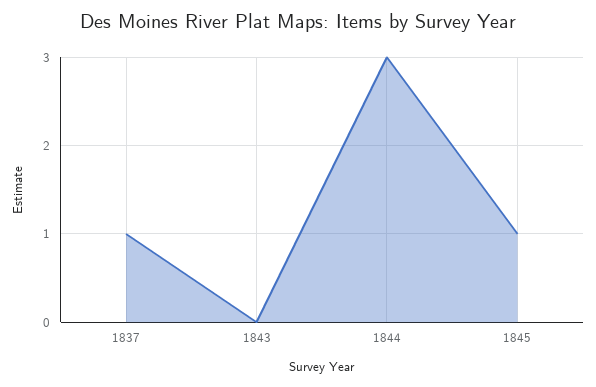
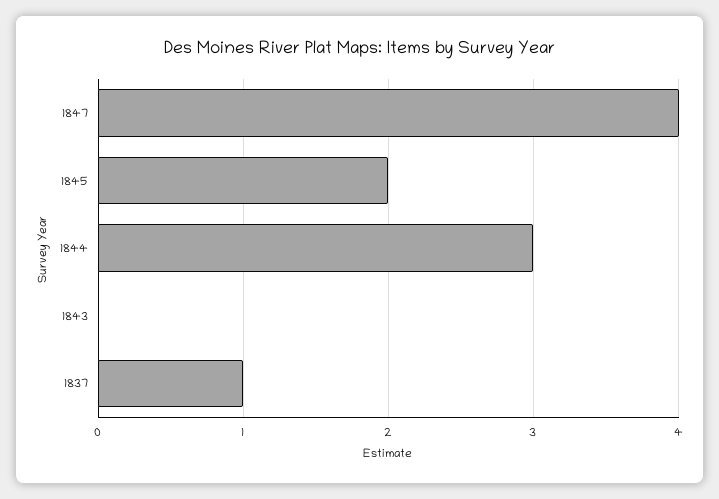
1845: 1 -> 2
1847: none -> 4

